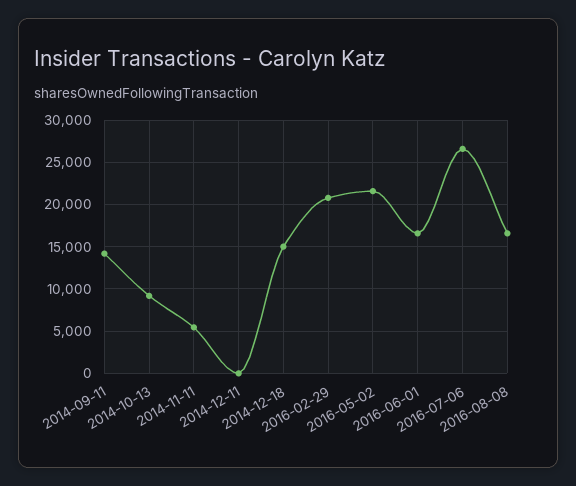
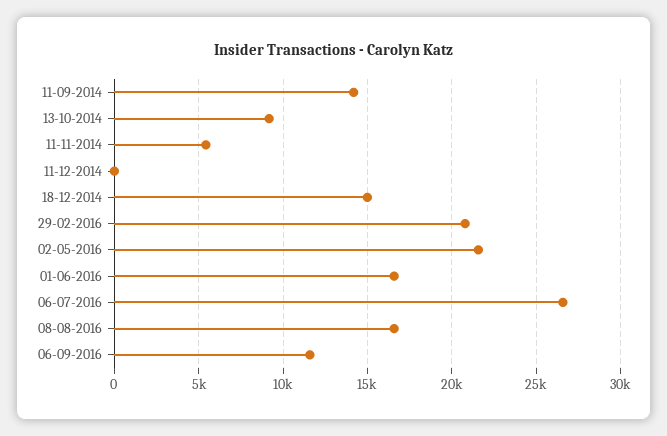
06-09-2016: none -> 11500

